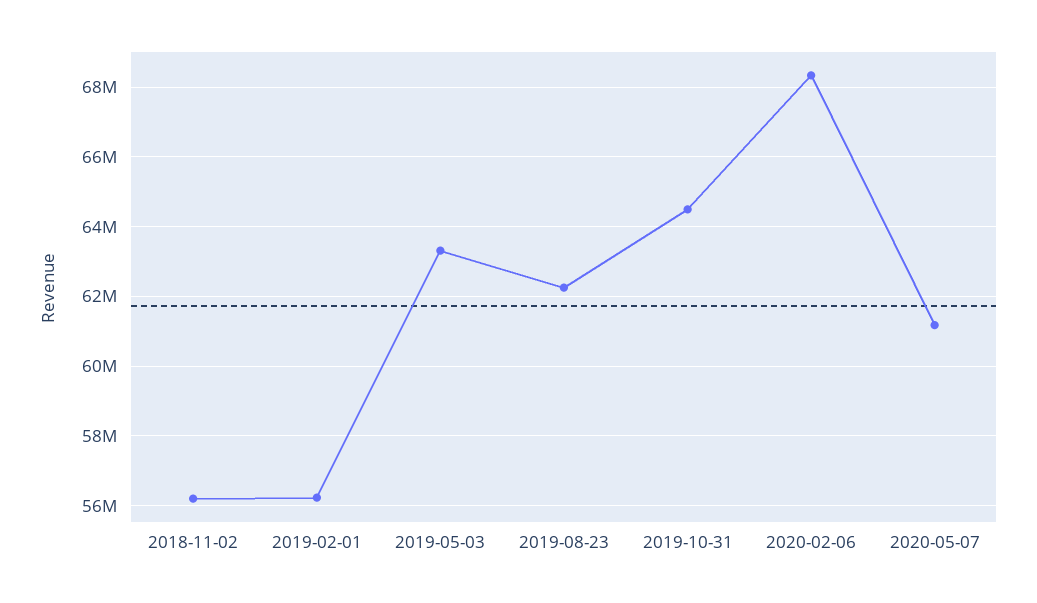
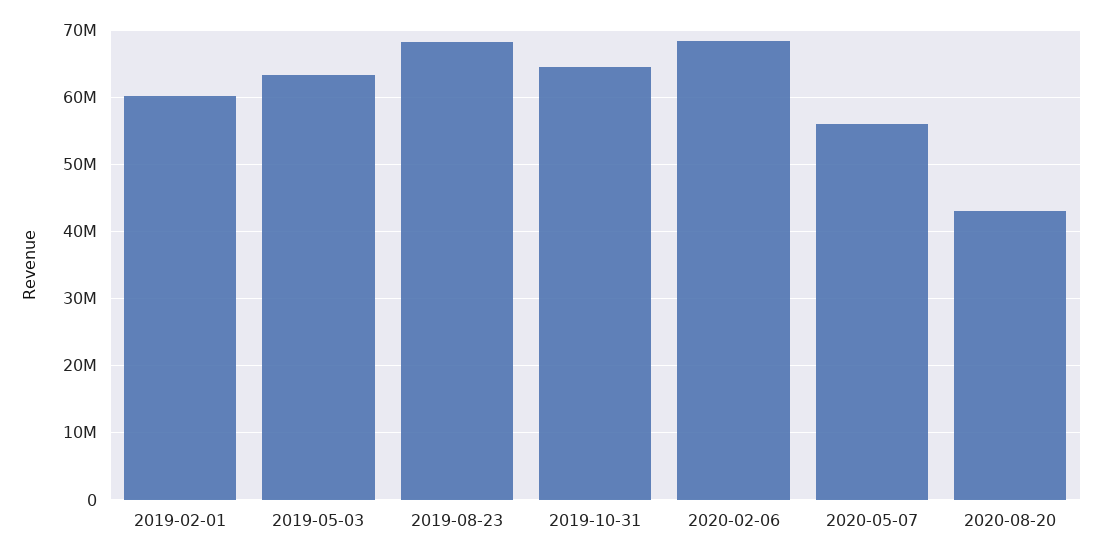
2018-11-02: 56200000 -> none
2019-02-01: 56200000 -> 60000000
2019-08-23: 62200000 -> 68000000
2020-05-07: 61200000 -> 56000000
2020-08-20: none -> 43000000

